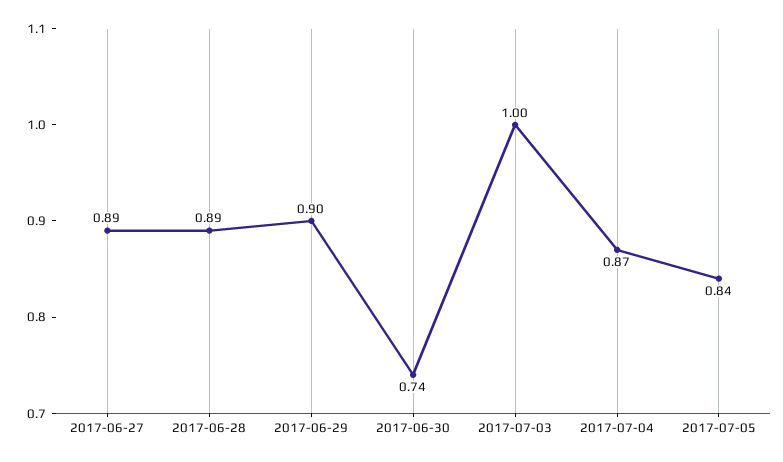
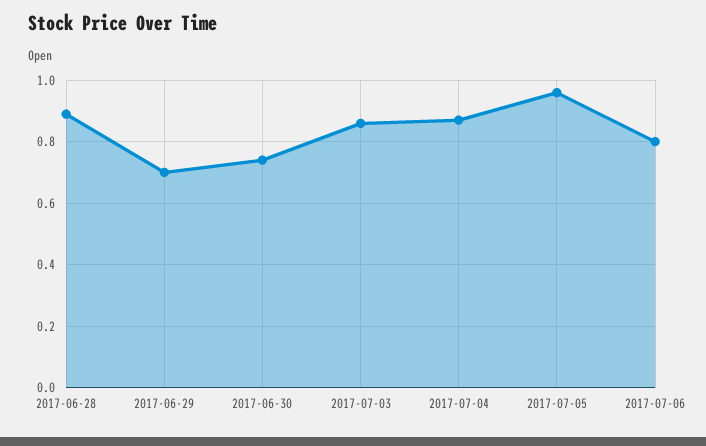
2017-06-27: 0.89 -> none
2017-06-29: 0.9 -> 0.7
2017-07-03: 1 -> 0.85
2017-07-05: 0.84 -> 0.95
2017-07-06: none -> 0.8

